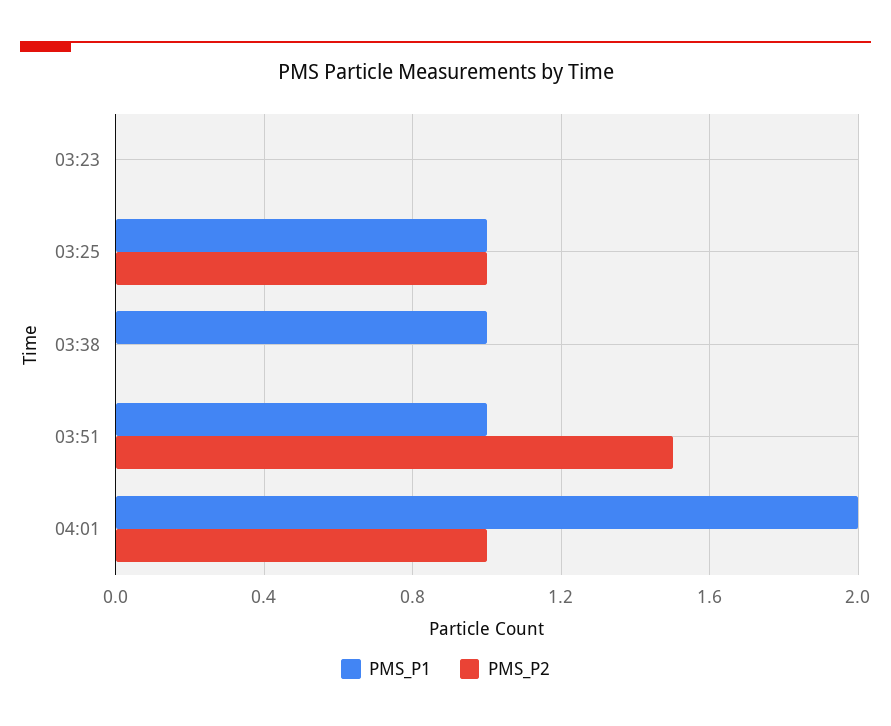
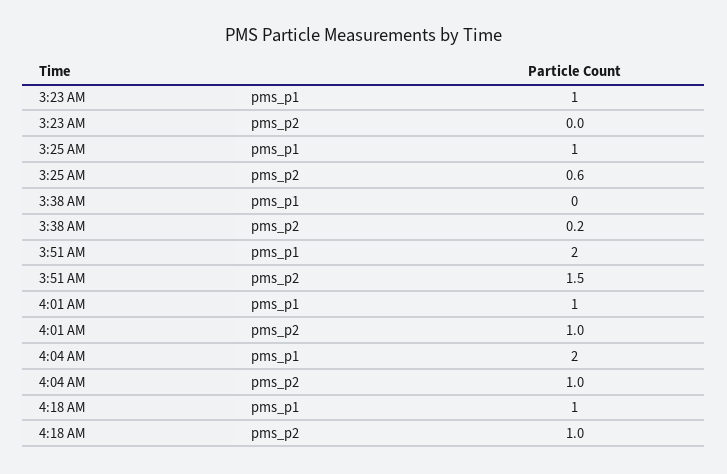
PMS_P1, 03:23: 0 -> 1
PMS_P2, 03:25: 1 -> 0.6
PMS_P1, 03:38: 1 -> 0
PMS_P2, 03:38: 0 -> 0.2
PMS_P1, 03:51: 1 -> 2
PMS_P1, 04:01: 2 -> 1
PMS_P1, 4:04 AM: none -> 2
PMS_P2, 4:04 AM: none -> 1
PMS_P1, 4:18 AM: none -> 1
PMS_P2, 4:18 AM: none -> 1

